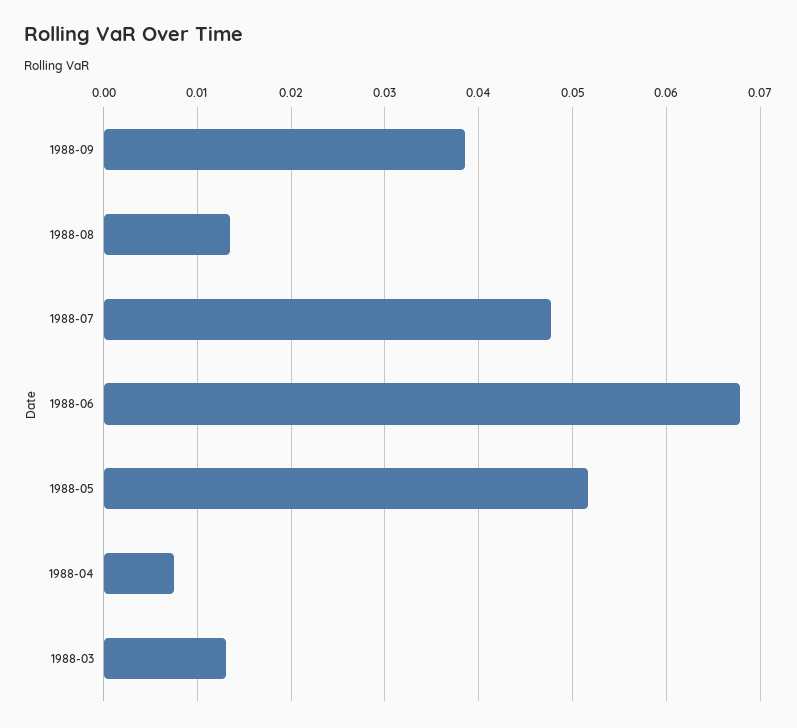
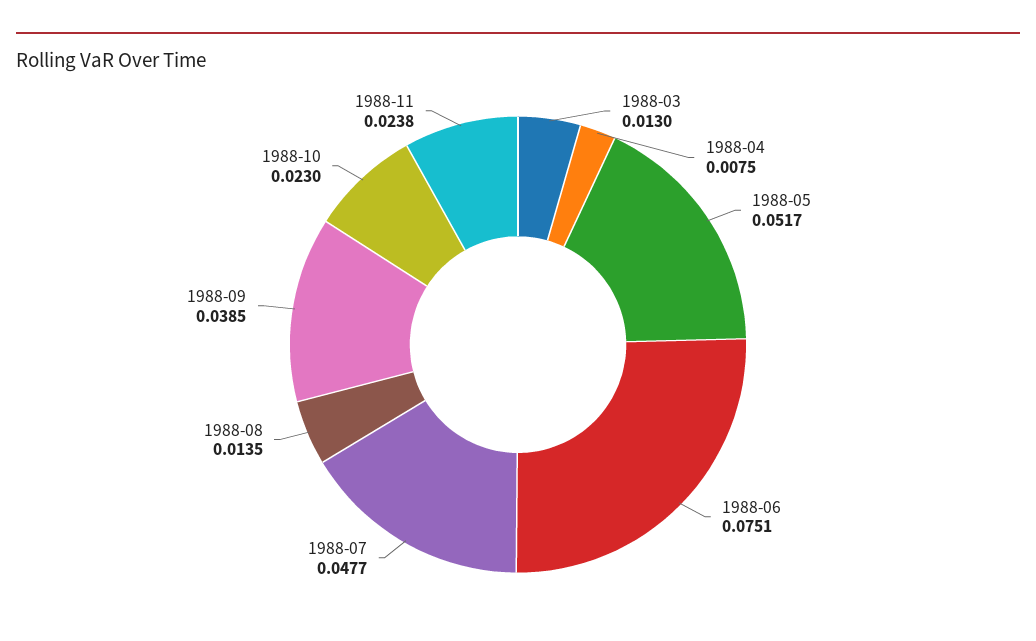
1988-06: 0.068 -> 0.0751
1988-10: none -> 0.023
1988-11: none -> 0.0238

